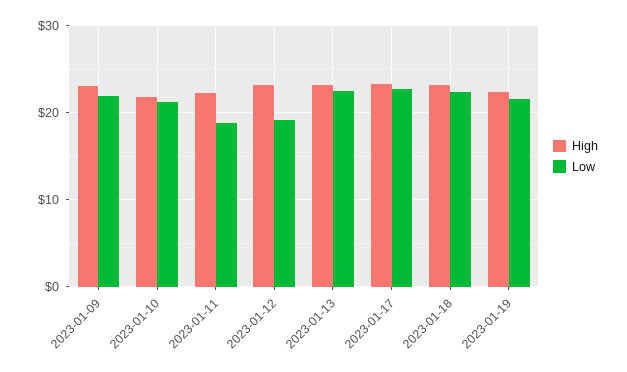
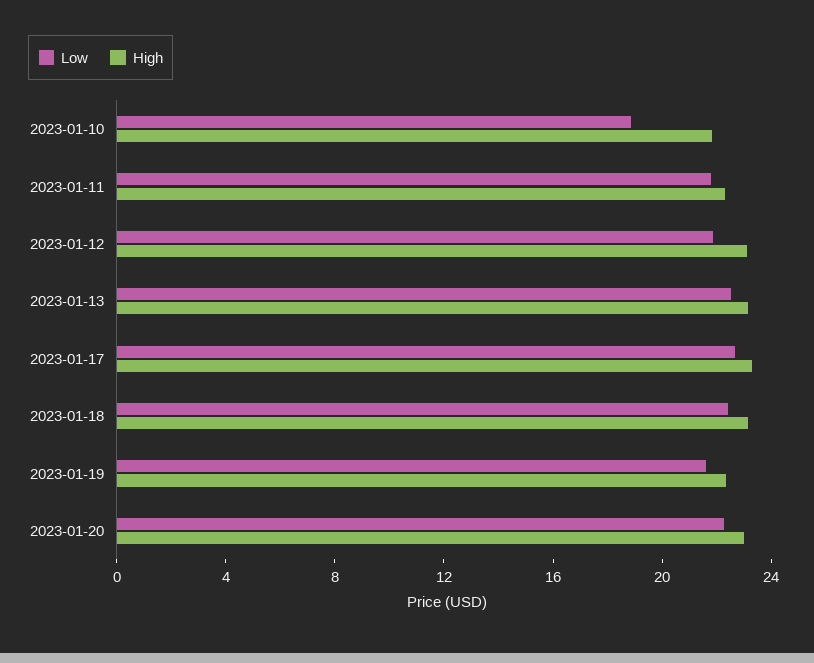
High, 2023-01-09: 23 -> none
Low, 2023-01-09: 22 -> none
Low, 2023-01-10: 21 -> 19
Low, 2023-01-11: 19 -> 22
Low, 2023-01-12: 19 -> 22
Low, 2023-01-20: none -> 22
High, 2023-01-20: none -> 23

